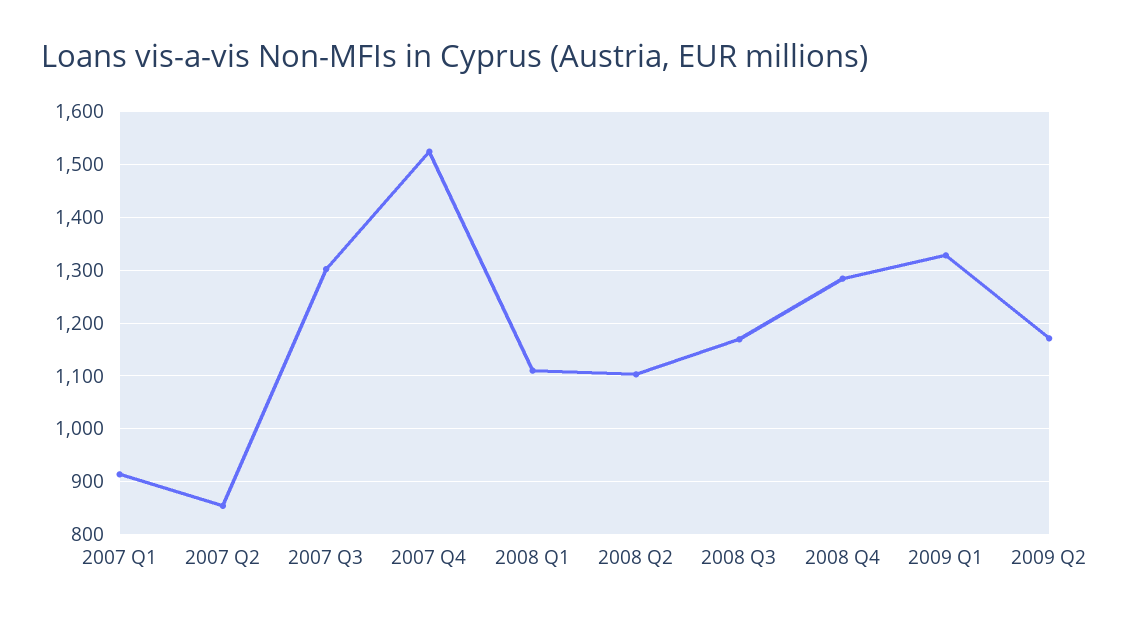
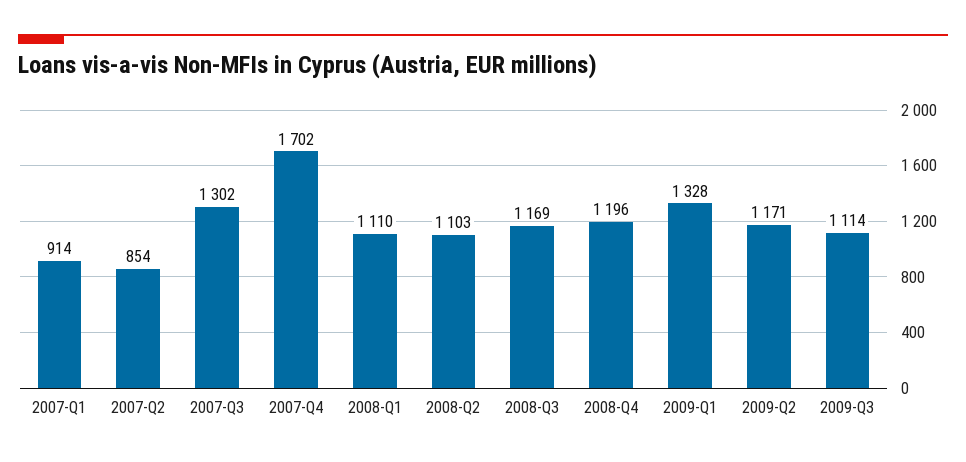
2007 Q4: 1520 -> 1702
2008 Q4: 1280 -> 1196
2009-Q3: none -> 1114

